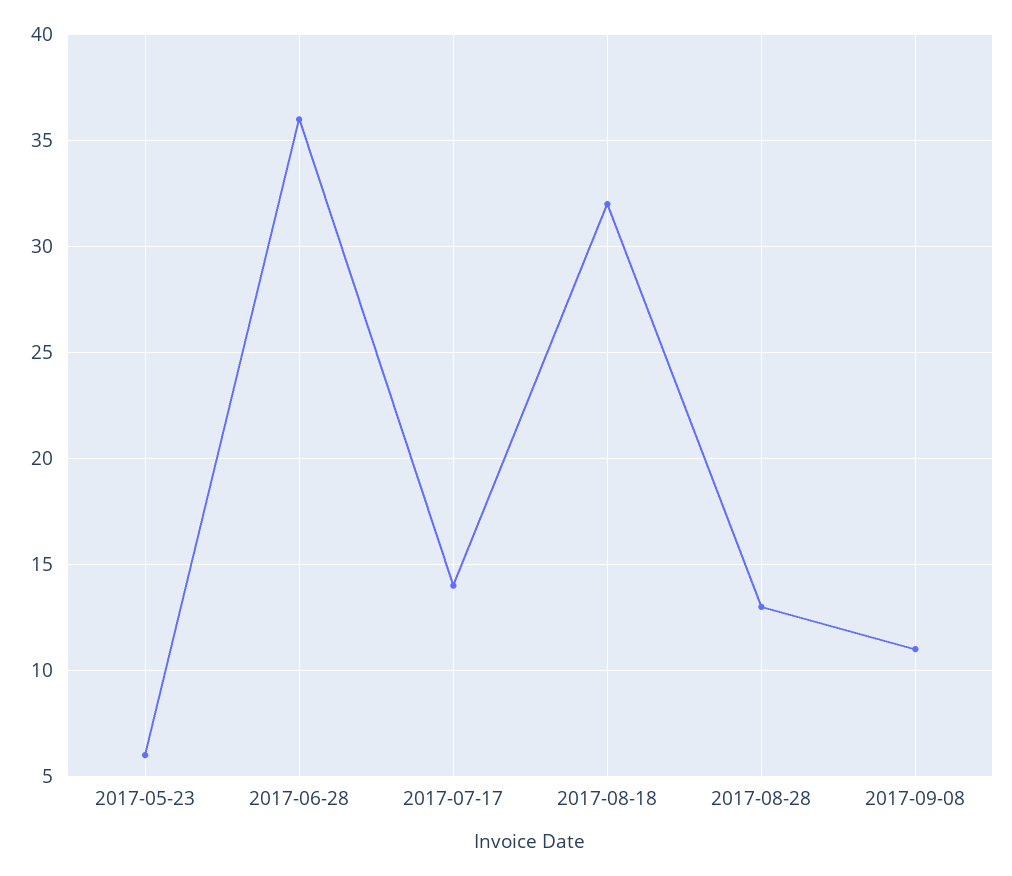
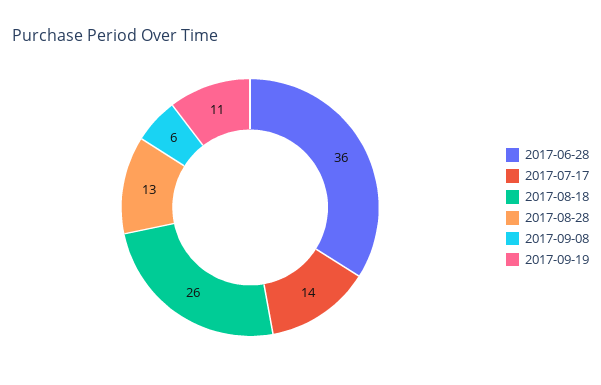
2017-05-23: 6 -> none
2017-08-18: 32 -> 26
2017-09-08: 11 -> 6
2017-09-19: none -> 11

